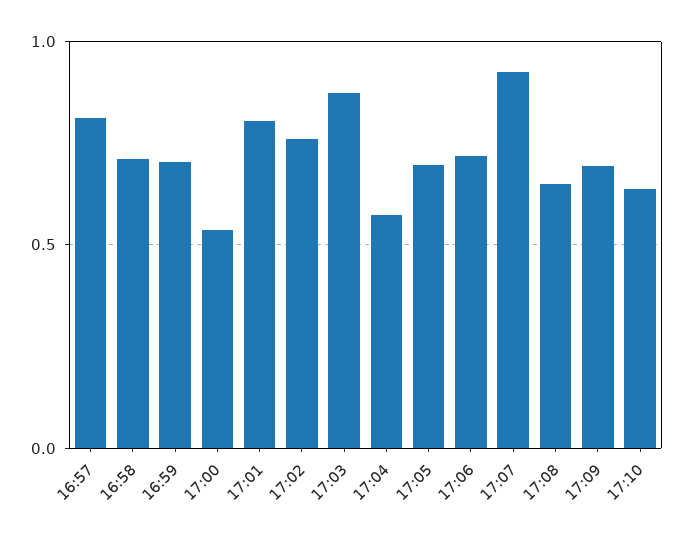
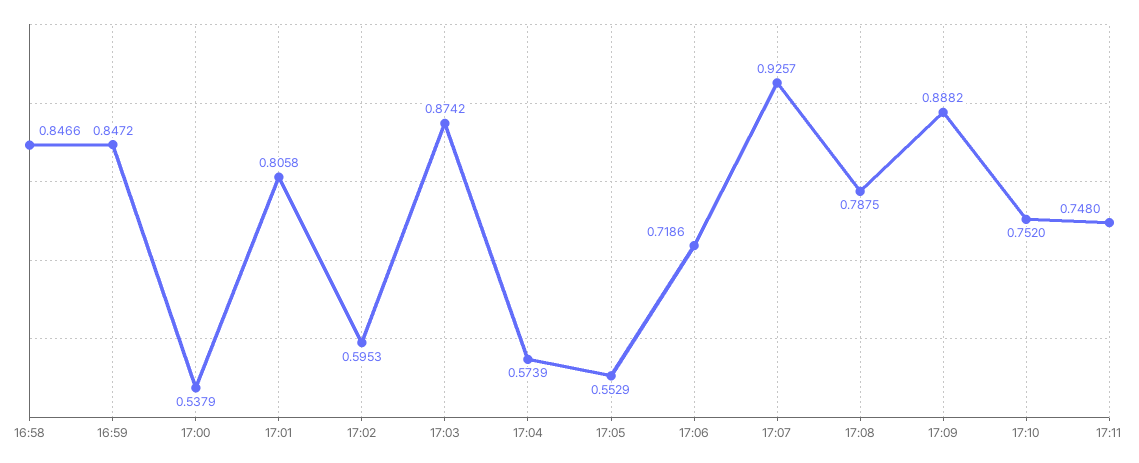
16:57: 0.8 -> none
16:58: 0.7 -> 0.8466
16:59: 0.7 -> 0.8472
17:02: 0.75 -> 0.5953
17:05: 0.7 -> 0.5529
17:08: 0.65 -> 0.7875
17:09: 0.7 -> 0.8882
17:10: 0.65 -> 0.752
17:11: none -> 0.748

